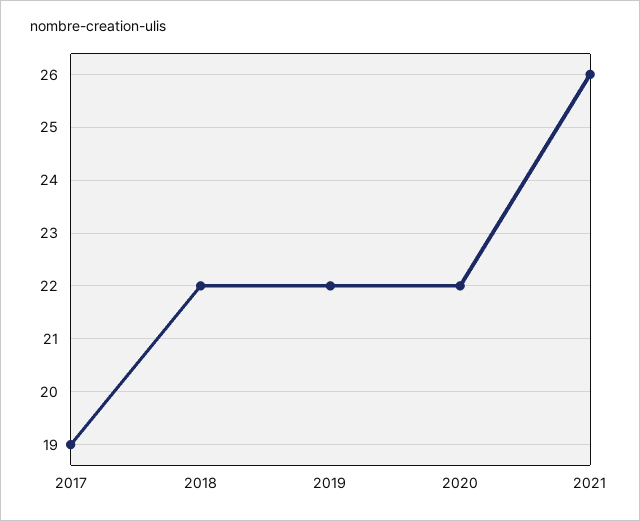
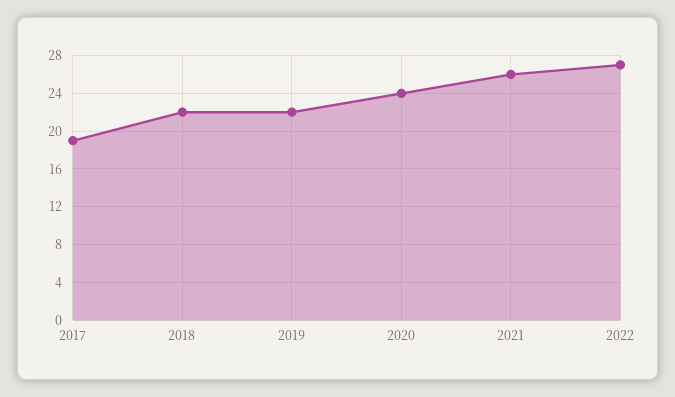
2020: 22 -> 24
2022: none -> 27

